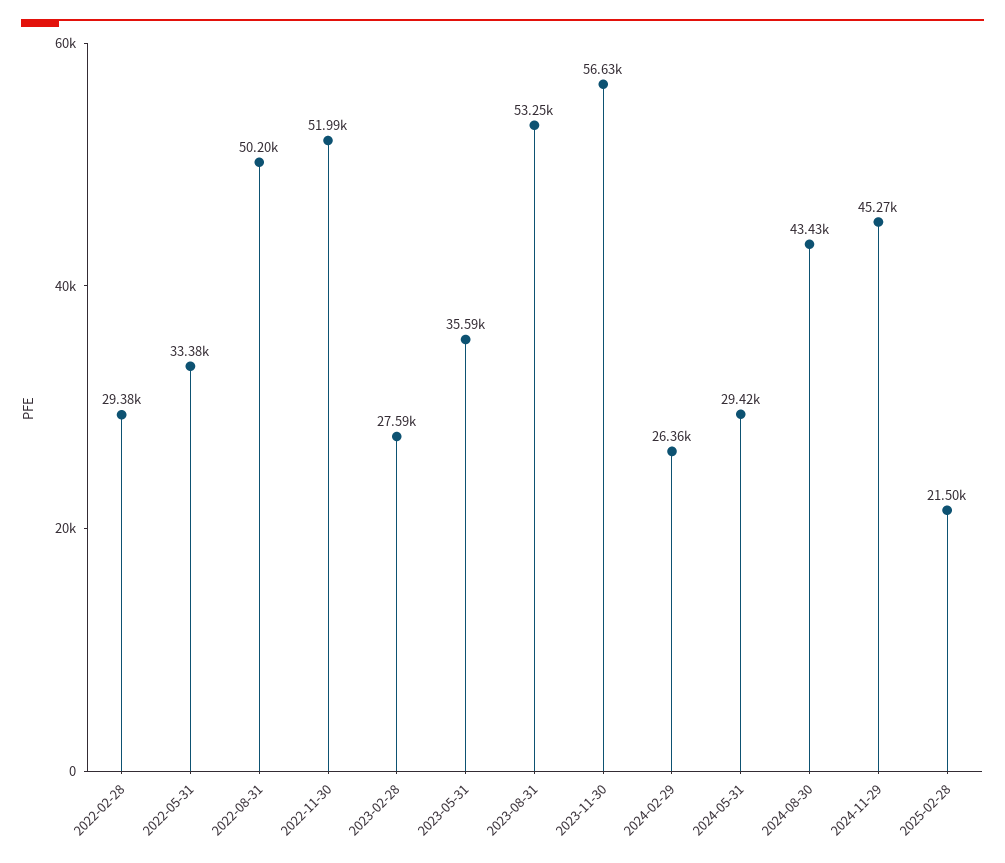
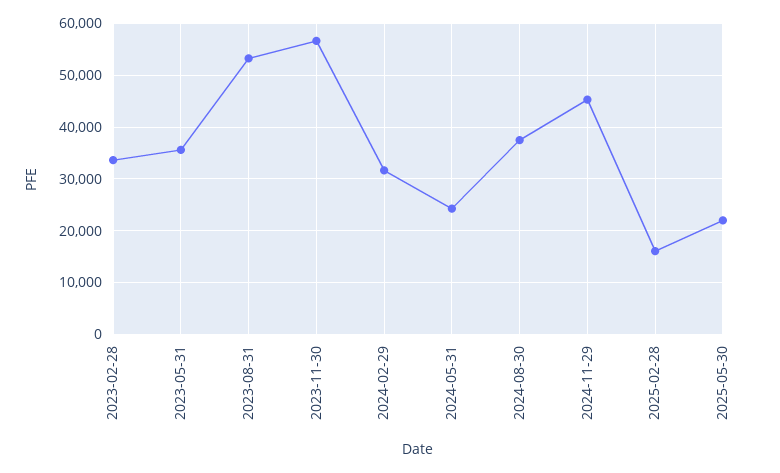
2022-02-28: 29380 -> none
2022-05-31: 33380 -> none
2022-08-31: 50200 -> none
2022-11-30: 51990 -> none
2023-02-28: 27590 -> 34000
2024-02-29: 26360 -> 32000
2024-05-31: 29420 -> 24000
2024-08-30: 43430 -> 38000
2025-02-28: 21500 -> 16000
2025-05-30: none -> 22000

